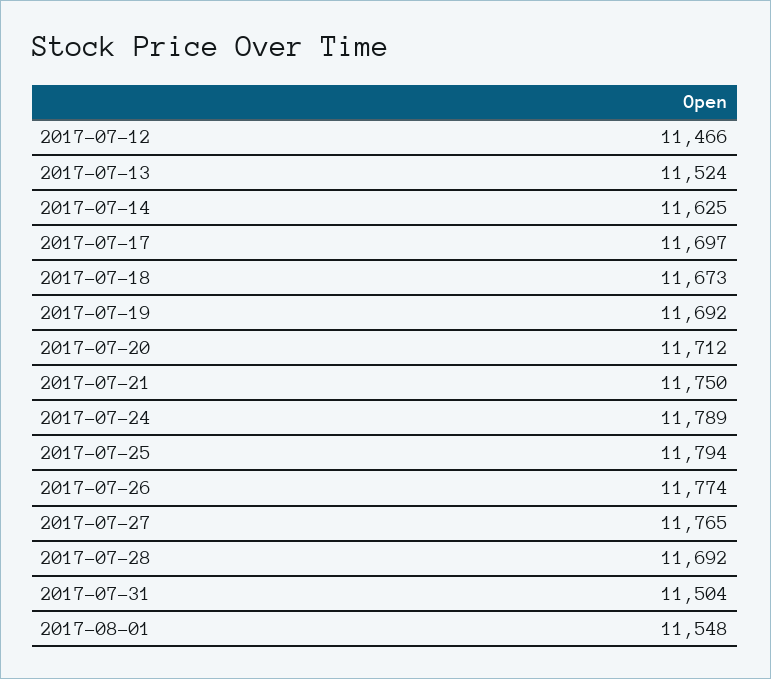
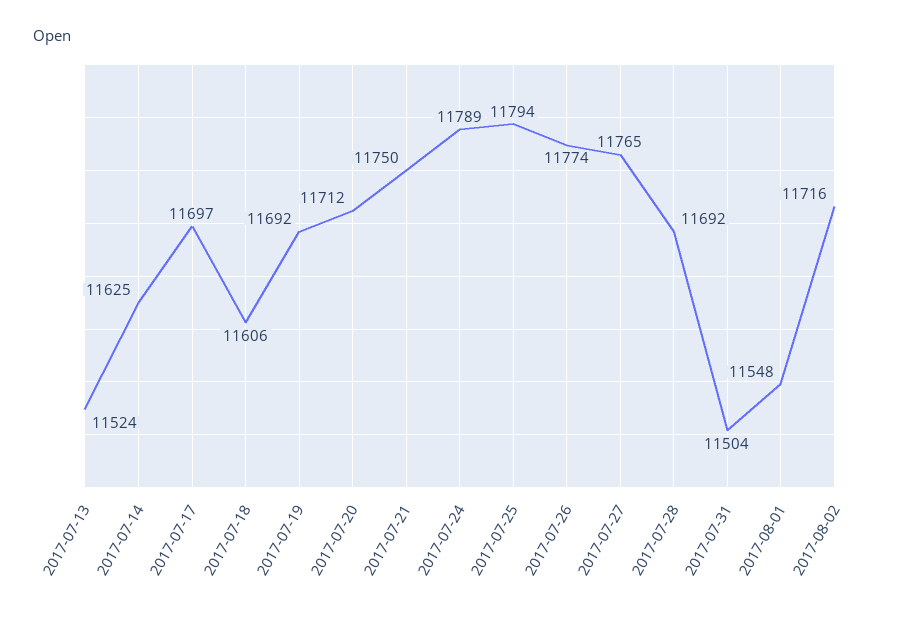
2017-07-12: 11466 -> none
2017-07-18: 11673 -> 11606
2017-08-02: none -> 11716

